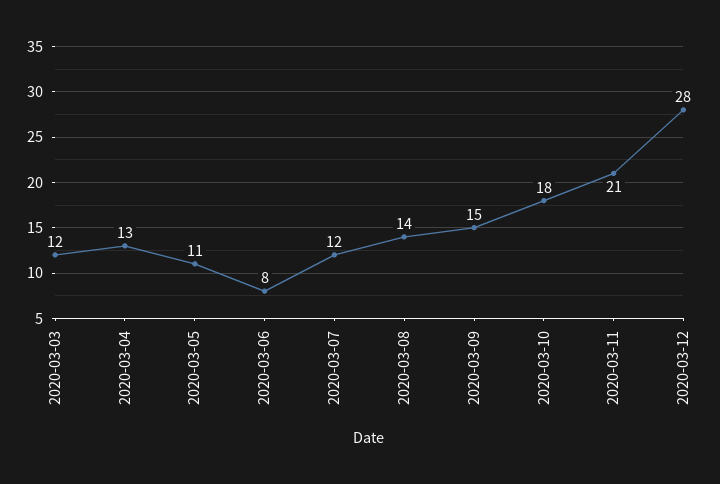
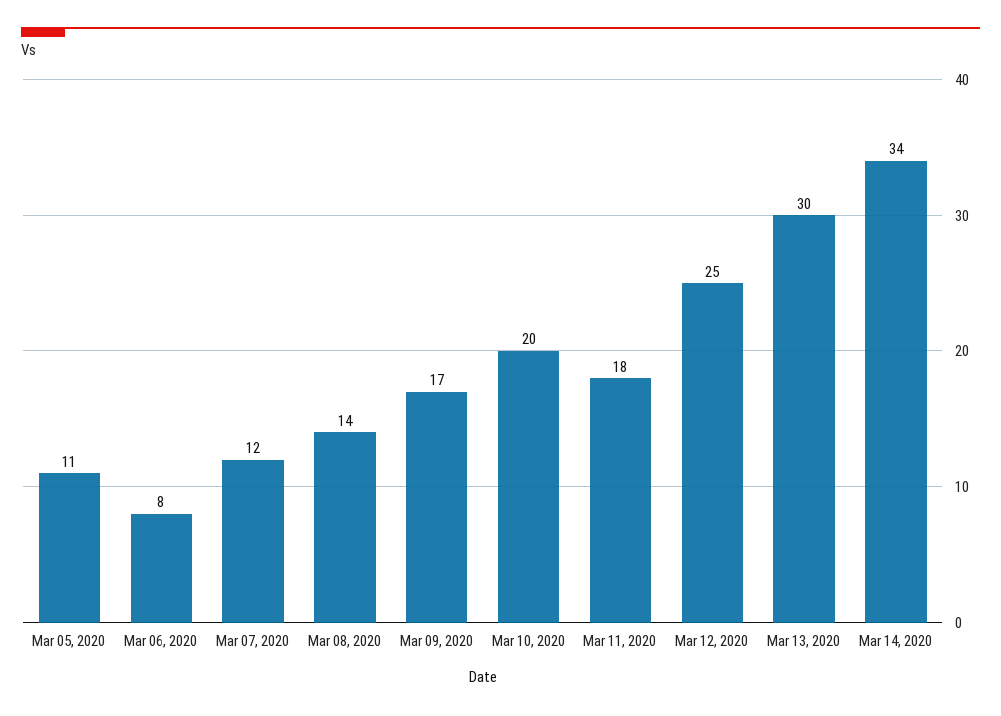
2020-03-03: 12 -> none
2020-03-04: 13 -> none
2020-03-09: 15 -> 17
2020-03-10: 18 -> 20
2020-03-11: 21 -> 18
2020-03-12: 28 -> 25
Mar 13, 2020: none -> 30
Mar 14, 2020: none -> 34

